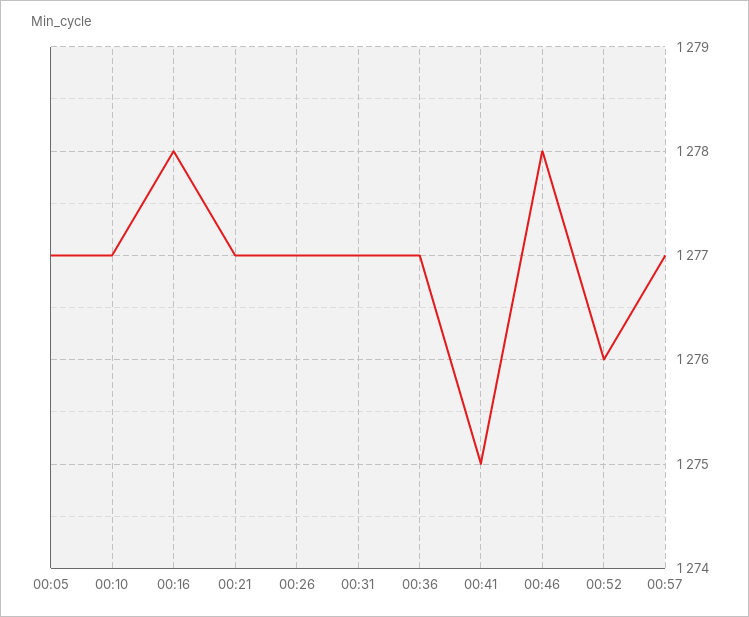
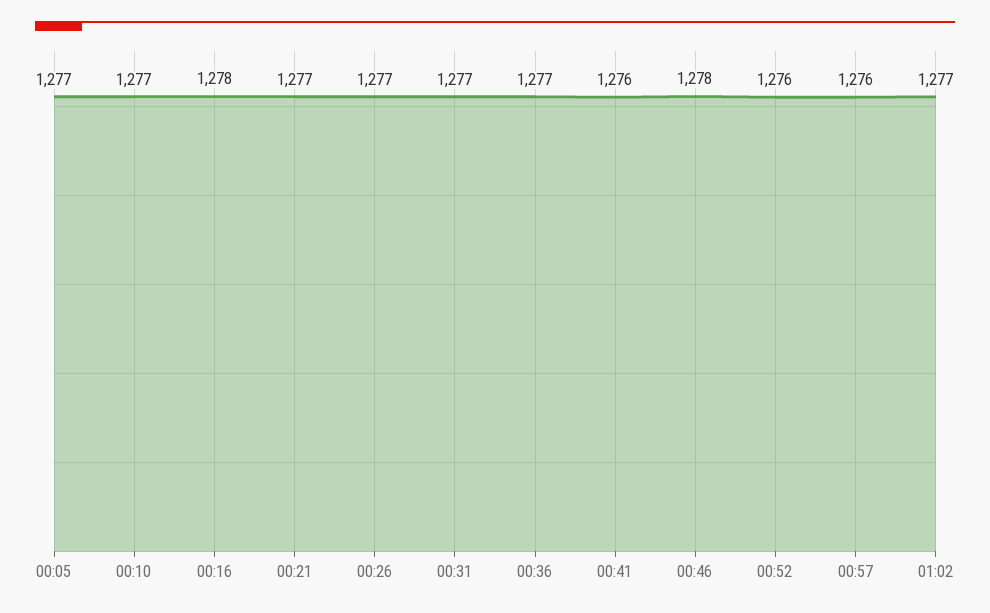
00:41: 1275 -> 1276
00:57: 1277 -> 1276
01:02: none -> 1277

